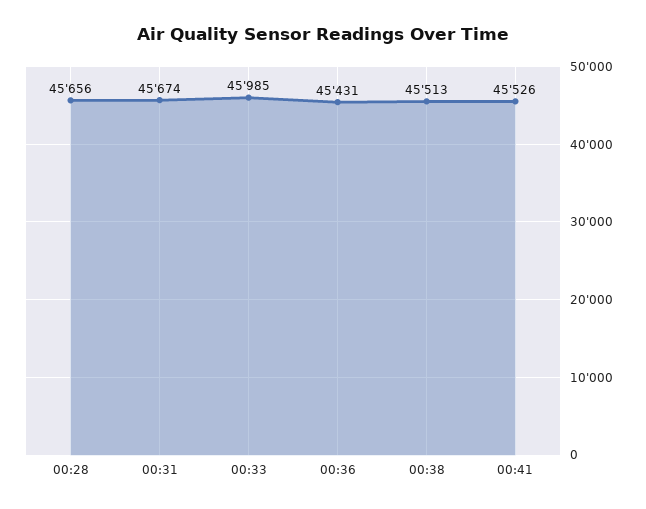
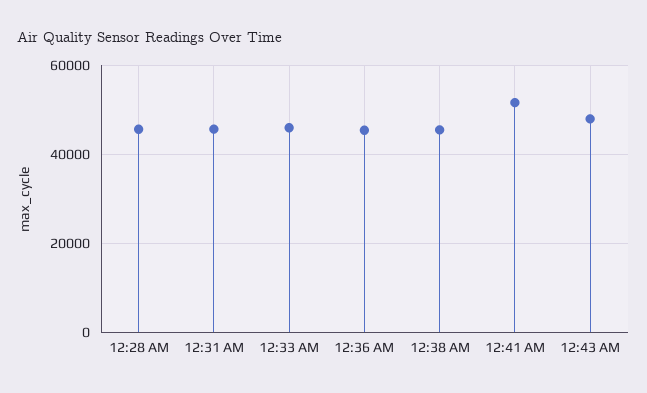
00:41: 45526 -> 52000
12:43 AM: none -> 48000

